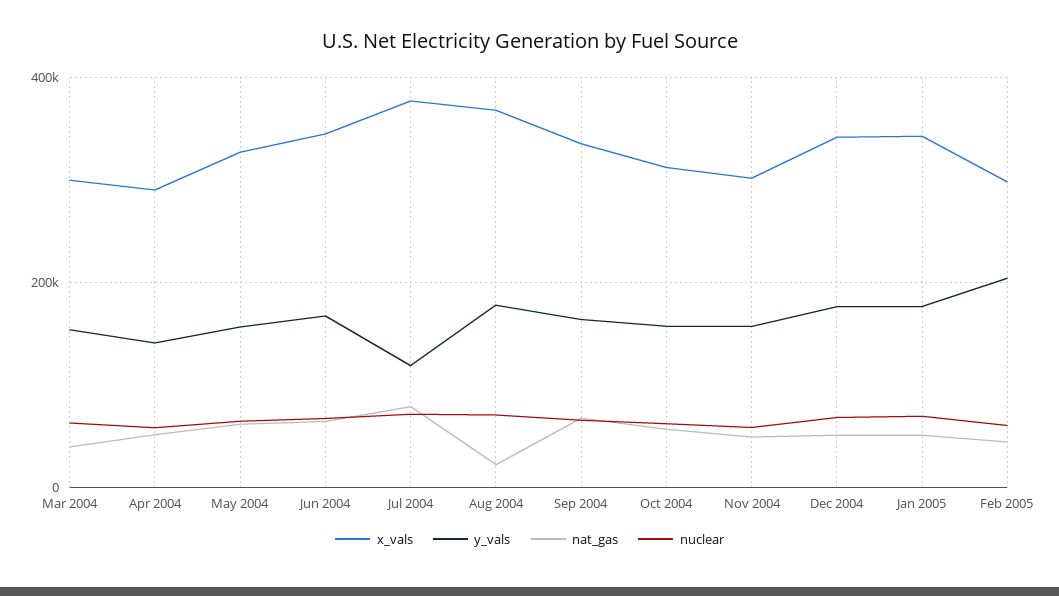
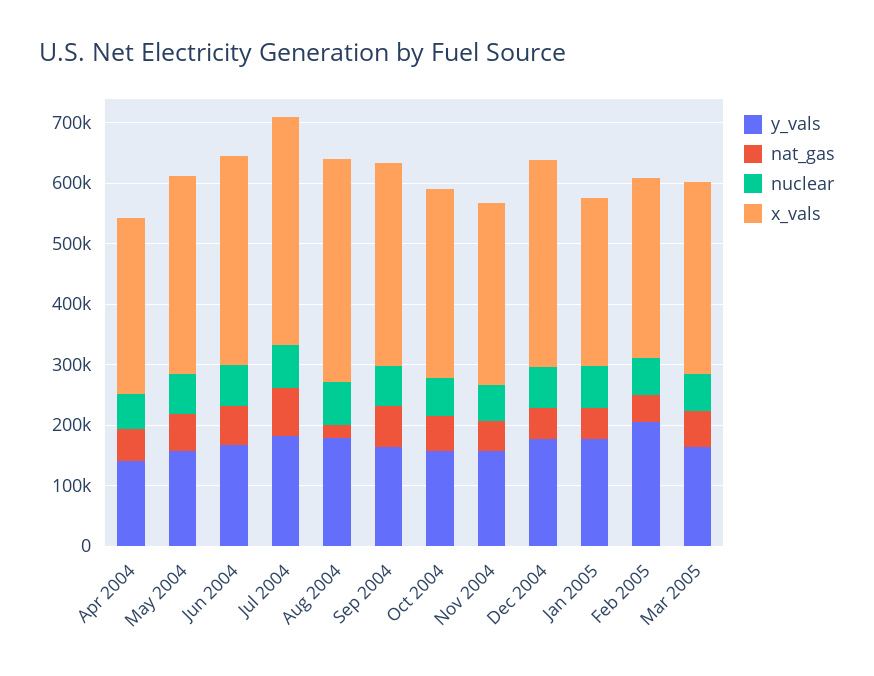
x_vals, Mar 2004: 300000 -> none
y_vals, Mar 2004: 160000 -> none
nat_gas, Mar 2004: 40000 -> none
nuclear, Mar 2004: 60000 -> none
y_vals, Jul 2004: 120000 -> 180000
x_vals, Jan 2005: 340000 -> 280000
y_vals, Mar 2005: none -> 160000
nat_gas, Mar 2005: none -> 60000
nuclear, Mar 2005: none -> 60000
x_vals, Mar 2005: none -> 320000

